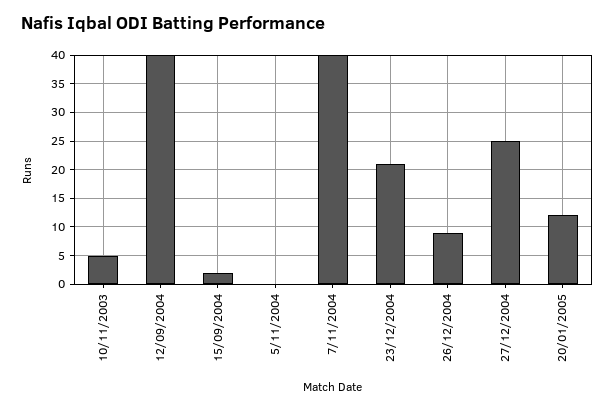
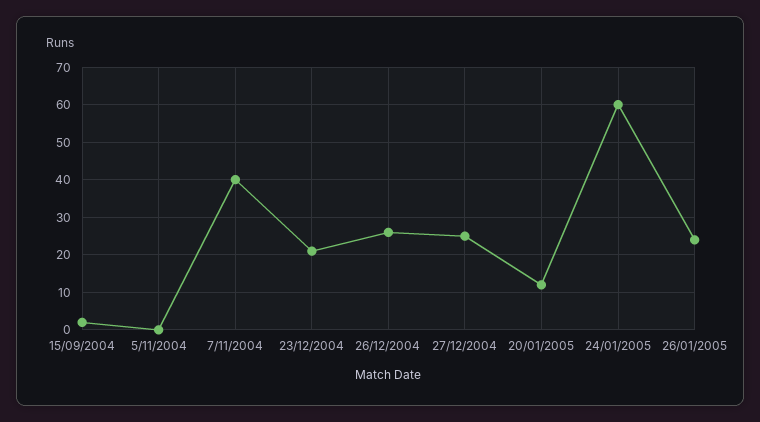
10/11/2003: 5 -> none
12/09/2004: 40 -> none
26/12/2004: 10 -> 25
24/01/2005: none -> 60
26/01/2005: none -> 25

